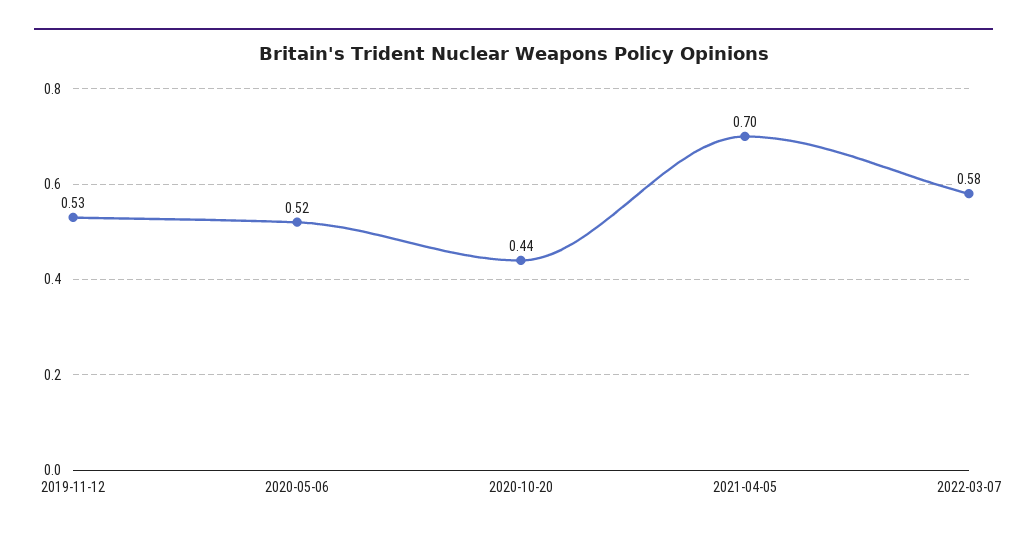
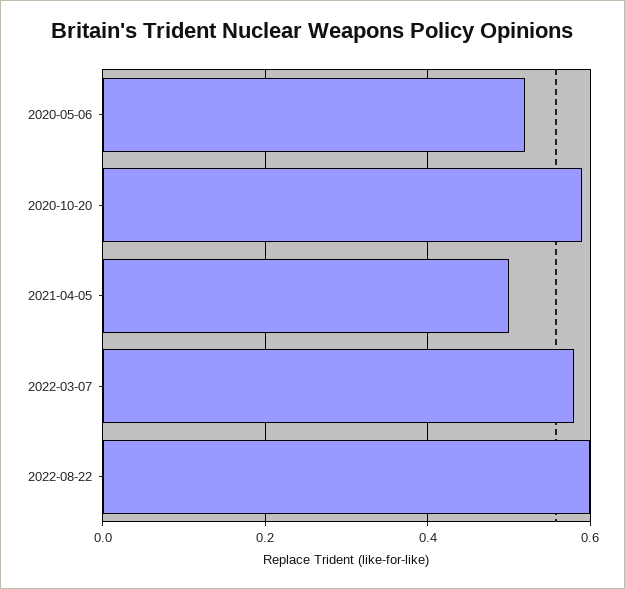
2019-11-12: 0.53 -> none
2020-10-20: 0.44 -> 0.6
2021-04-05: 0.7 -> 0.5
2022-08-22: none -> 0.6

